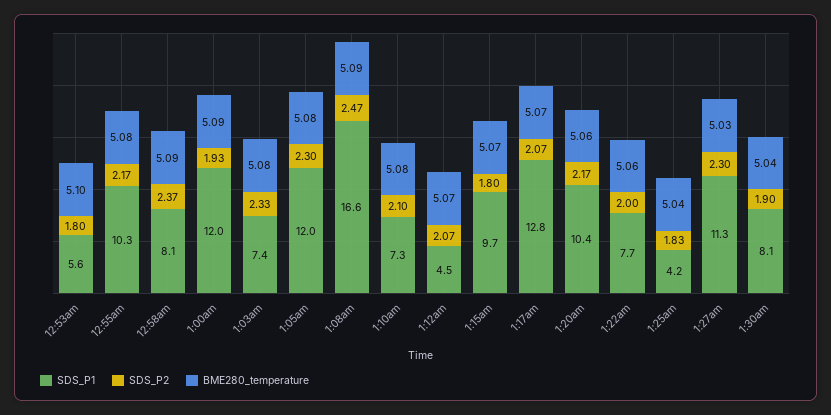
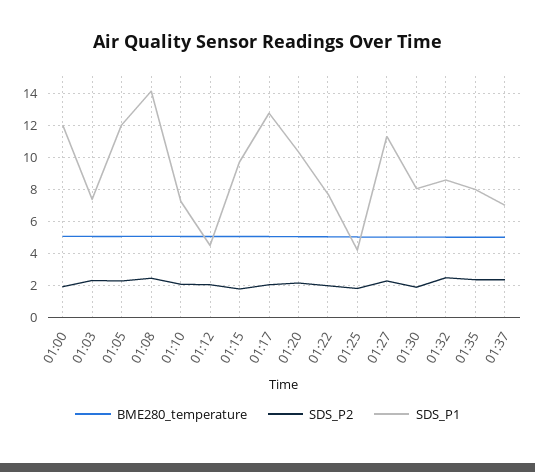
SDS_P1, 12:53am: 5.6 -> none
SDS_P2, 12:53am: 1.8 -> none
BME280_temperature, 12:53am: 5.1 -> none
SDS_P1, 12:55am: 10.3 -> none
SDS_P2, 12:55am: 2.17 -> none
BME280_temperature, 12:55am: 5.08 -> none
SDS_P1, 12:58am: 8.1 -> none
SDS_P2, 12:58am: 2.37 -> none
BME280_temperature, 12:58am: 5.09 -> none
SDS_P1, 1:08am: 16.6 -> 14
BME280_temperature, 01:32: none -> 5
SDS_P2, 01:32: none -> 2.5
SDS_P1, 01:32: none -> 8.5
BME280_temperature, 01:35: none -> 5
SDS_P2, 01:35: none -> 2.5
SDS_P1, 01:35: none -> 8
BME280_temperature, 01:37: none -> 5
SDS_P2, 01:37: none -> 2.5
SDS_P1, 01:37: none -> 7

